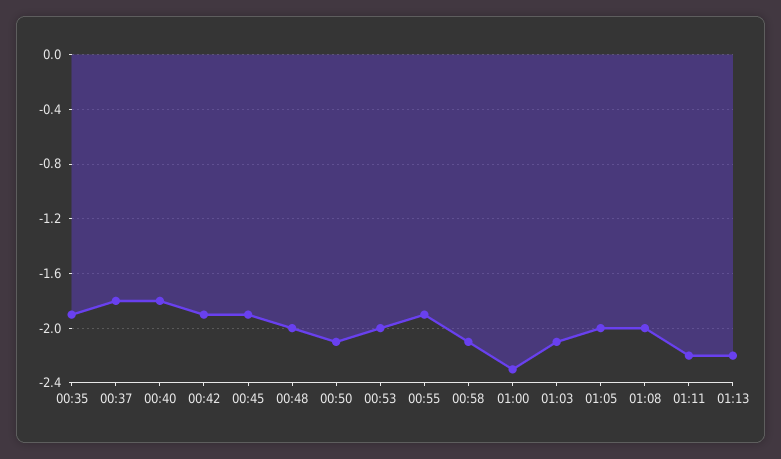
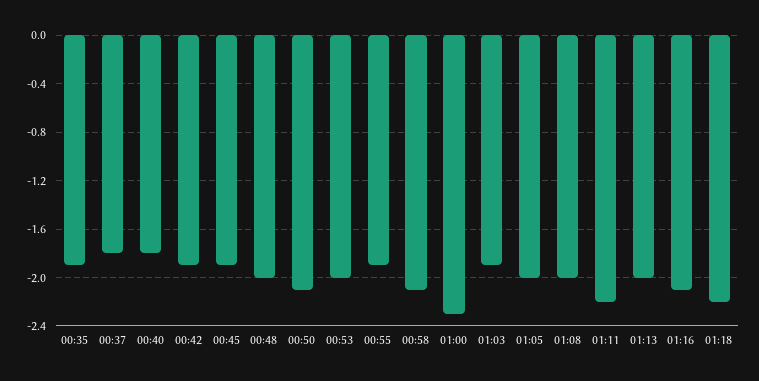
01:03: -2.1 -> -1.9
01:13: -2.2 -> -2
01:16: none -> -2.1
01:18: none -> -2.2

